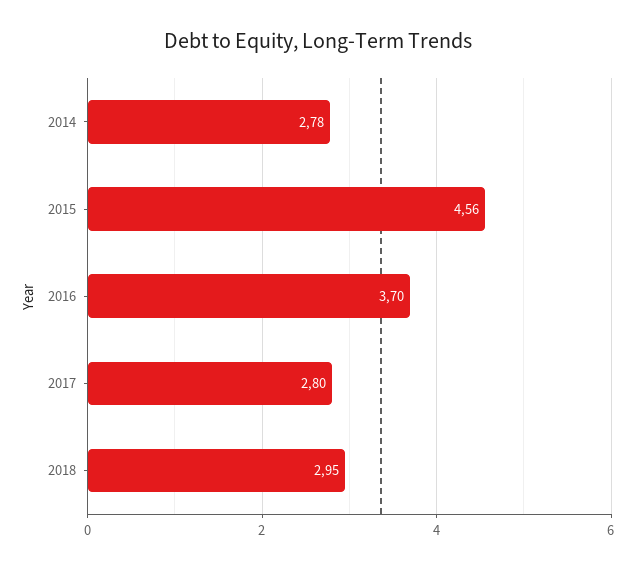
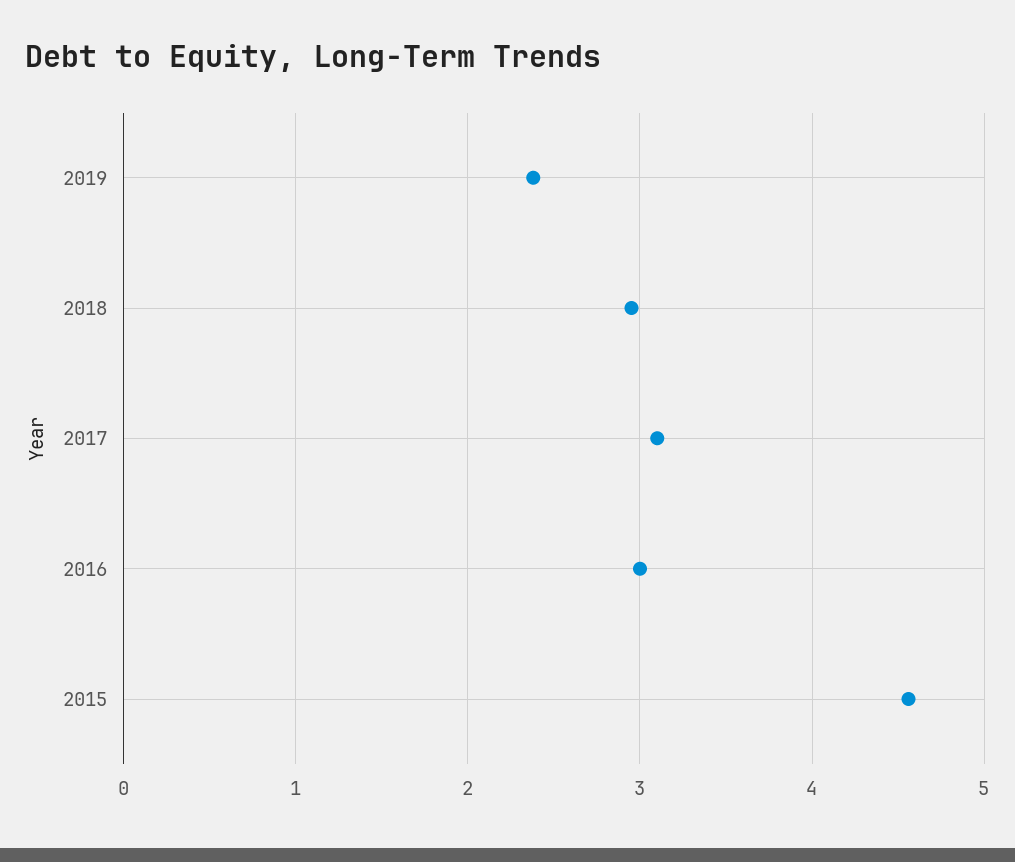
2014: 2.78 -> none
2016: 3.7 -> 3
2017: 2.8 -> 3.1
2019: none -> 2.4

